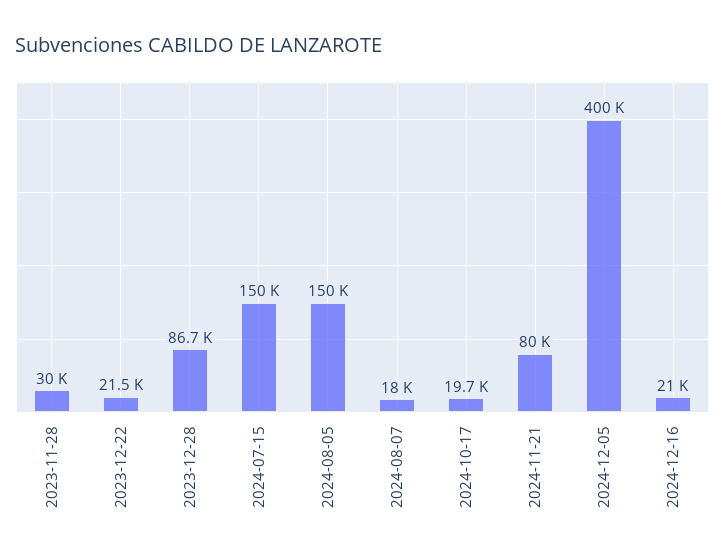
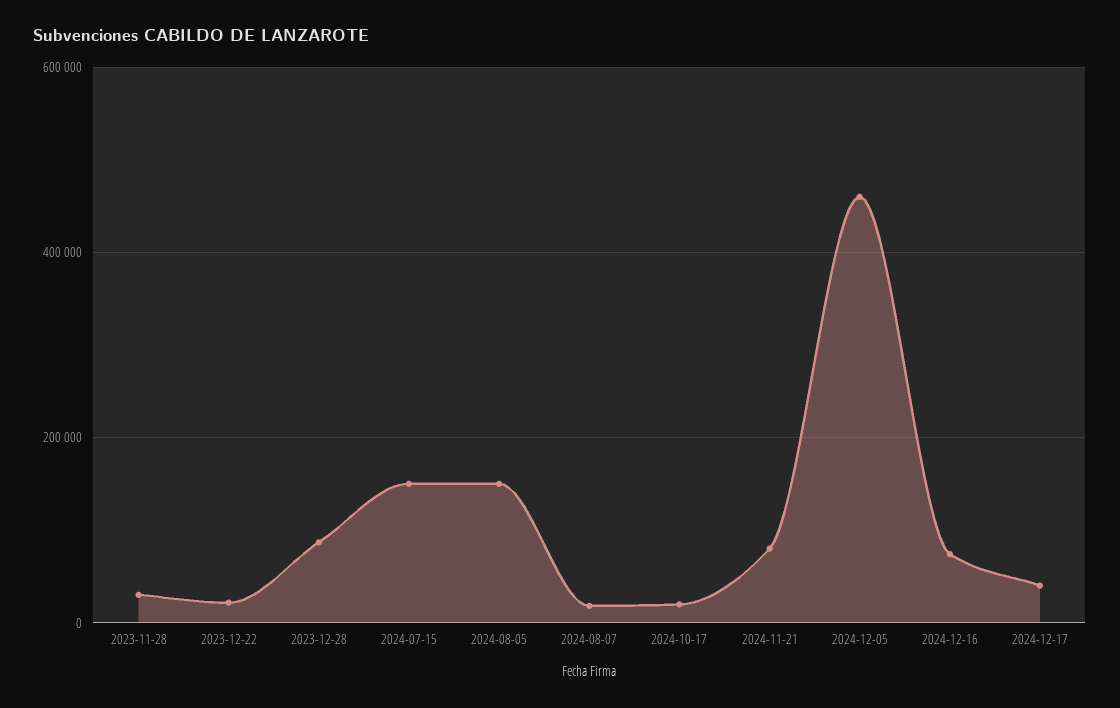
2024-12-05: 400000 -> 460000
2024-12-16: 21000 -> 80000
2024-12-17: none -> 40000

